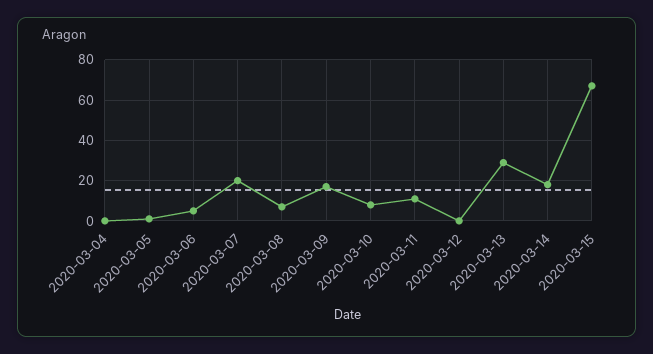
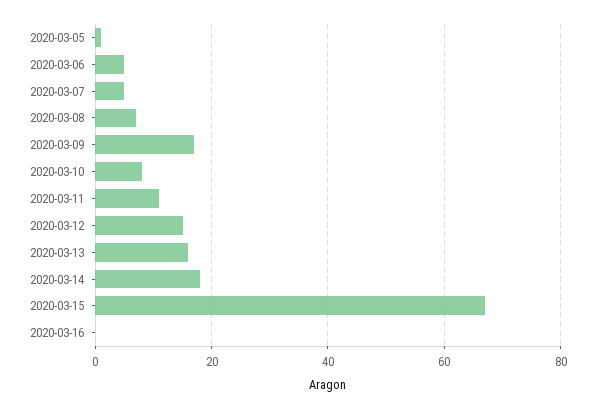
2020-03-04: 0 -> none
2020-03-07: 20 -> 5
2020-03-12: 0 -> 15
2020-03-13: 30 -> 15
2020-03-16: none -> 0

